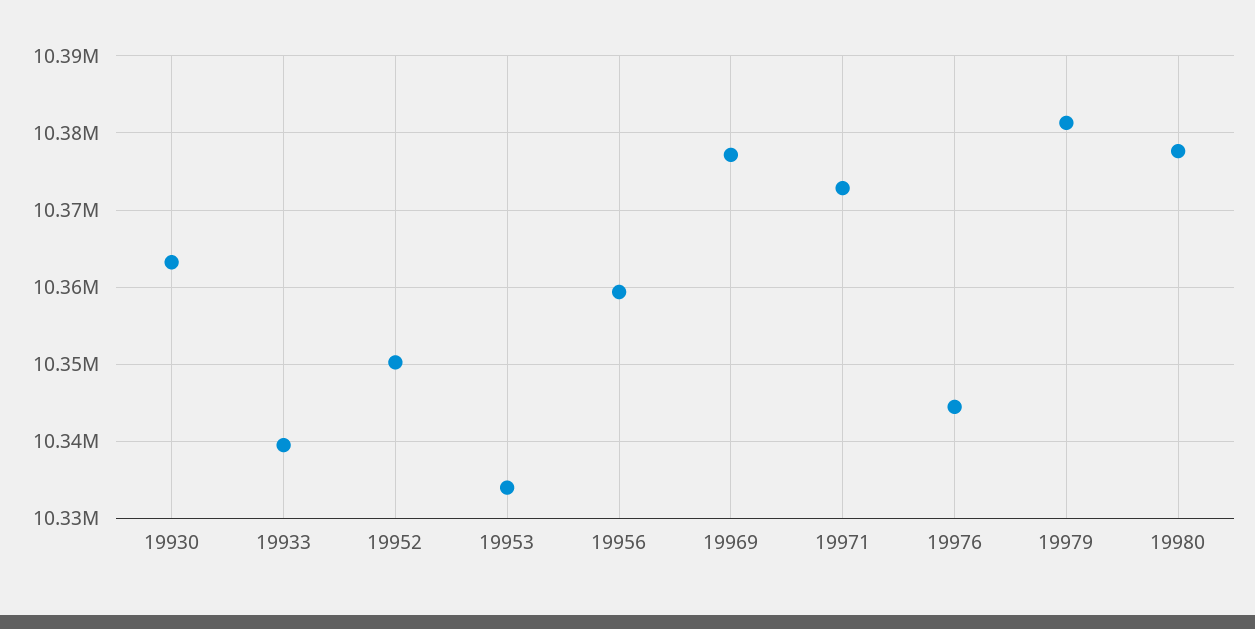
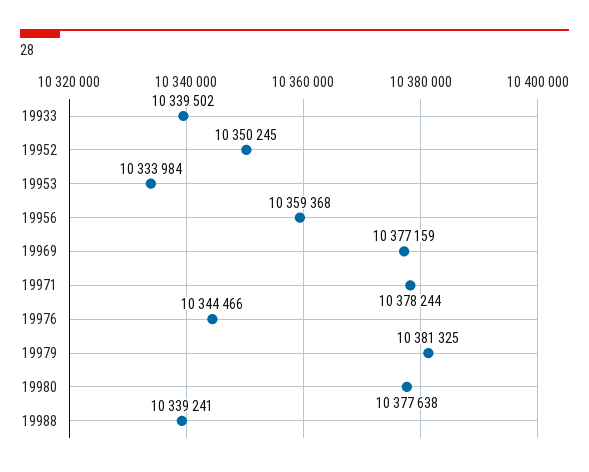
19930: 10363000 -> none
19971: 10373000 -> 10378244
19988: none -> 10339241

